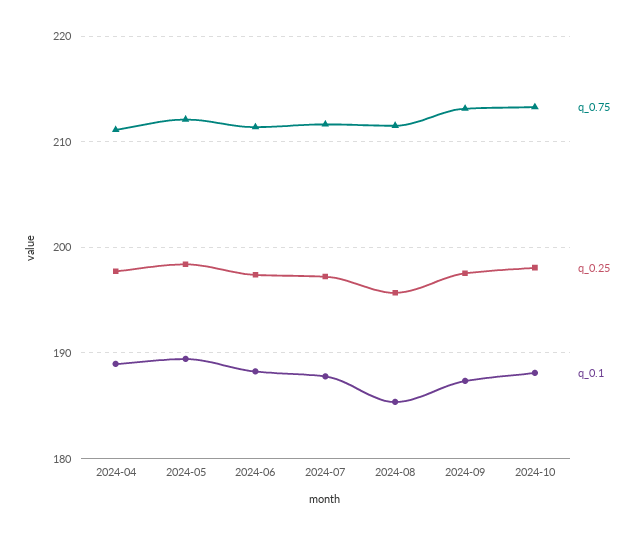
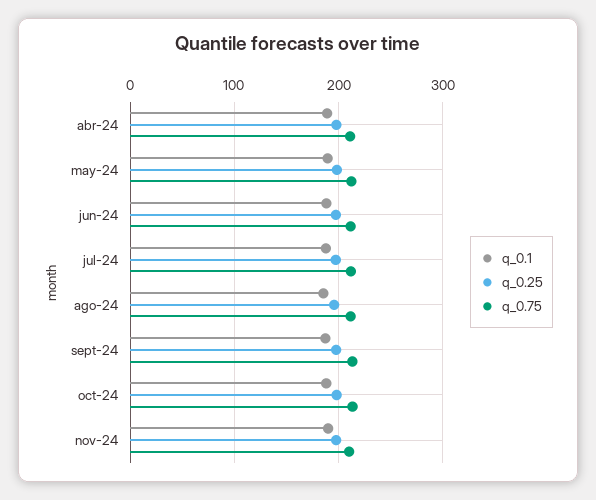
q_0.1, nov-24: none -> 190
q_0.25, nov-24: none -> 200
q_0.75, nov-24: none -> 210

